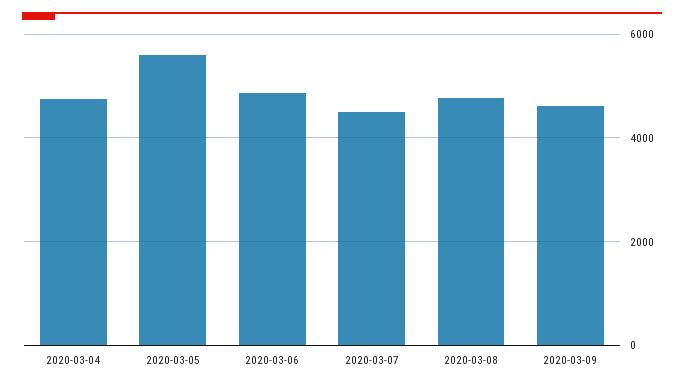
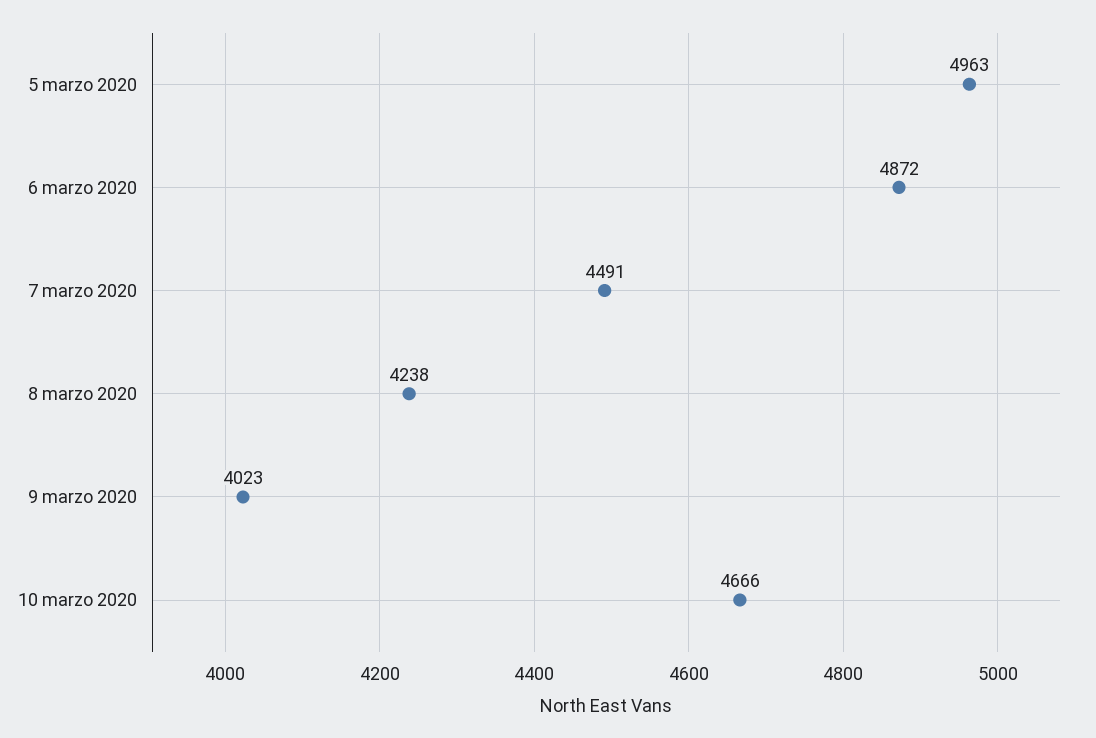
2020-03-04: 4800 -> none
2020-03-05: 5600 -> 4963
2020-03-08: 4800 -> 4238
2020-03-09: 4600 -> 4023
10 marzo 2020: none -> 4666

